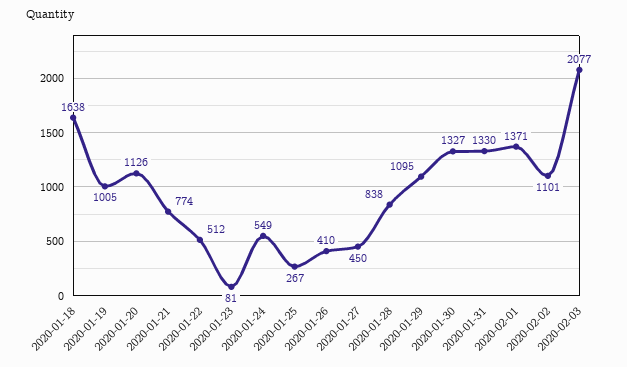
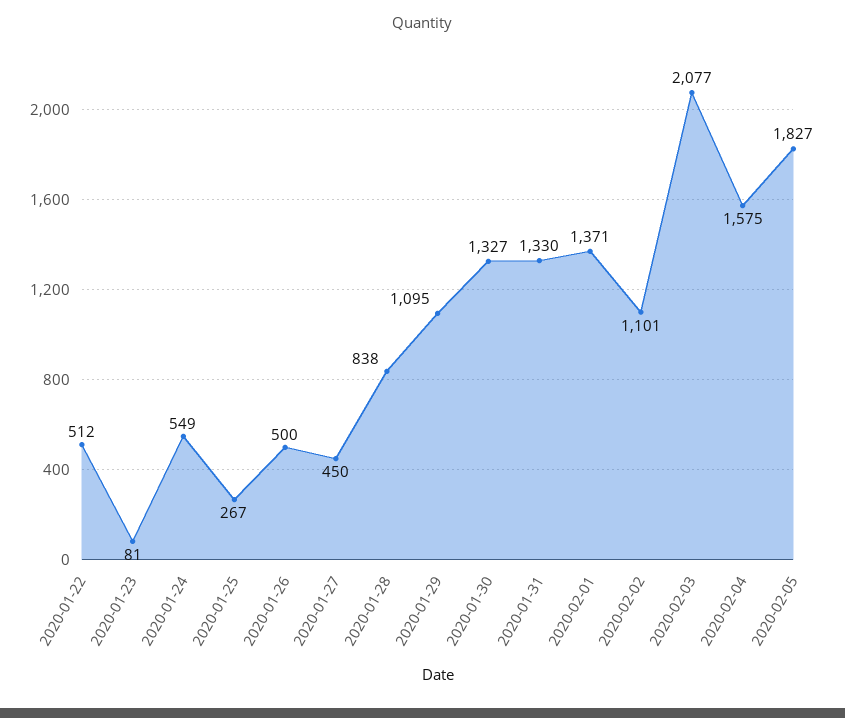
2020-01-18: 1638 -> none
2020-01-19: 1005 -> none
2020-01-20: 1126 -> none
2020-01-21: 774 -> none
2020-01-26: 410 -> 500
2020-02-04: none -> 1575
2020-02-05: none -> 1827

